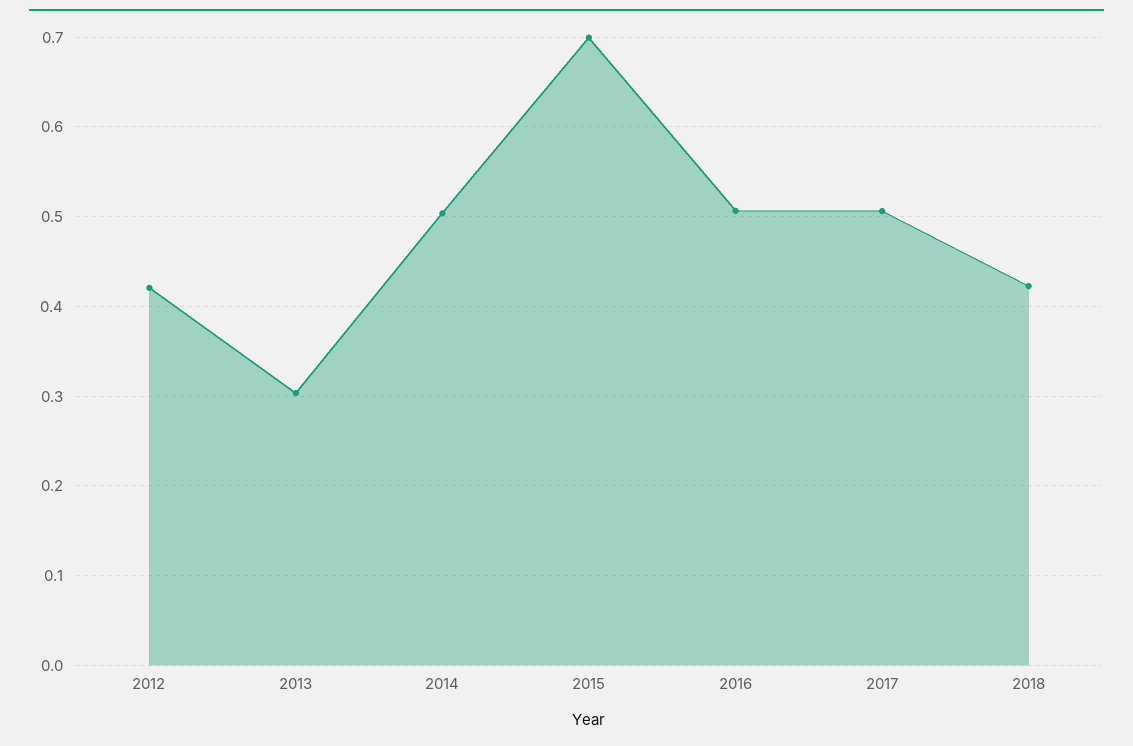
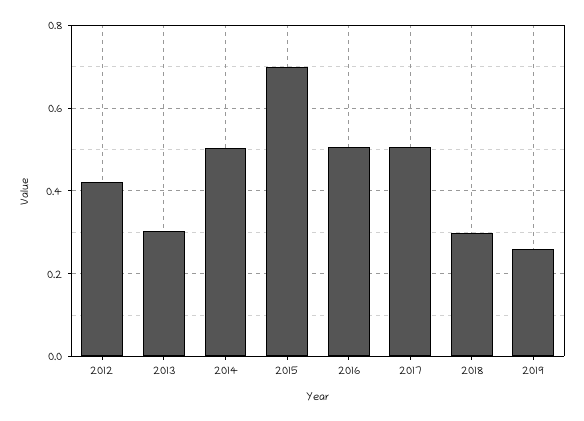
2018: 0.42 -> 0.3
2019: none -> 0.26

